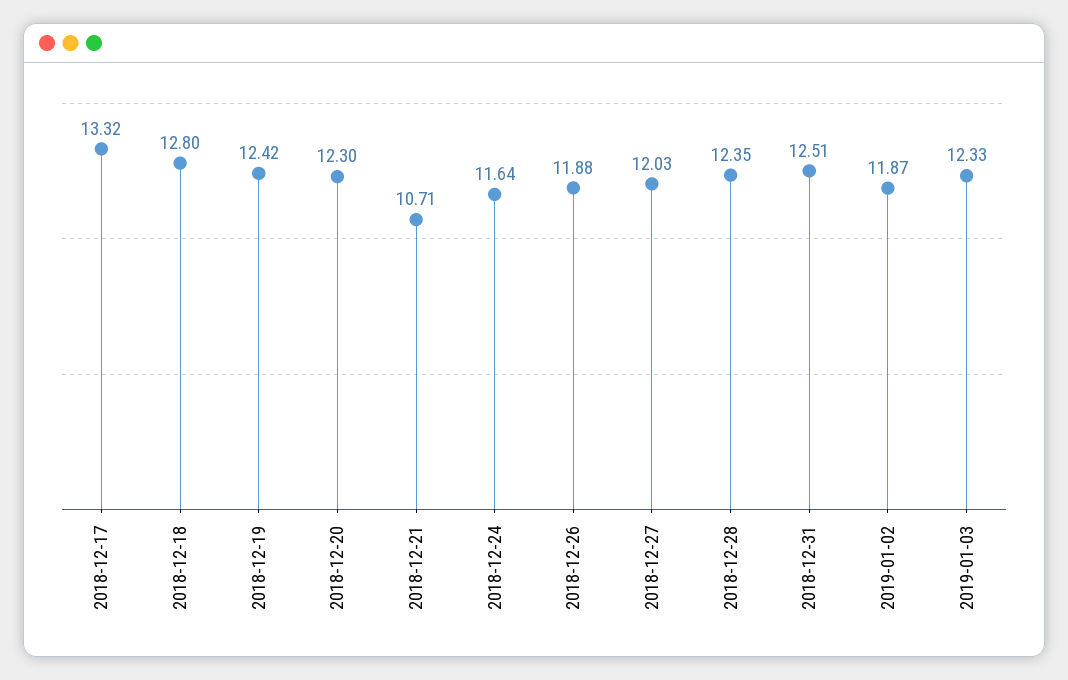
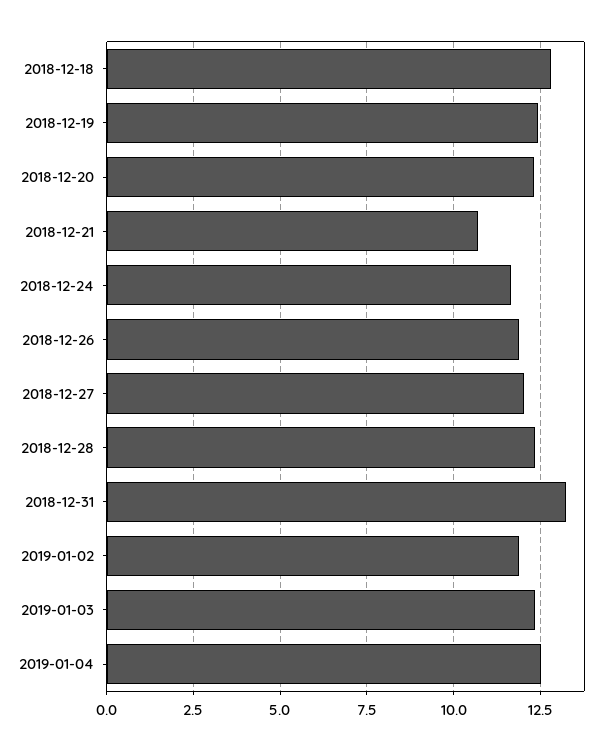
2018-12-17: 13.32 -> none
2018-12-31: 12.51 -> 13.25
2019-01-04: none -> 12.5

